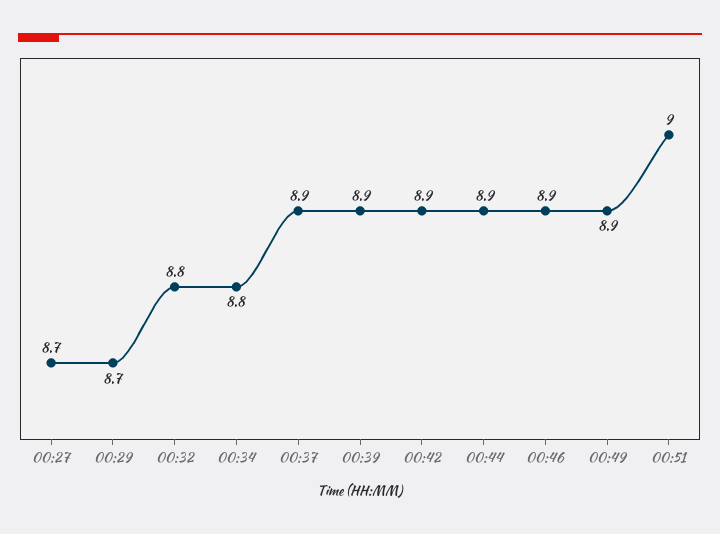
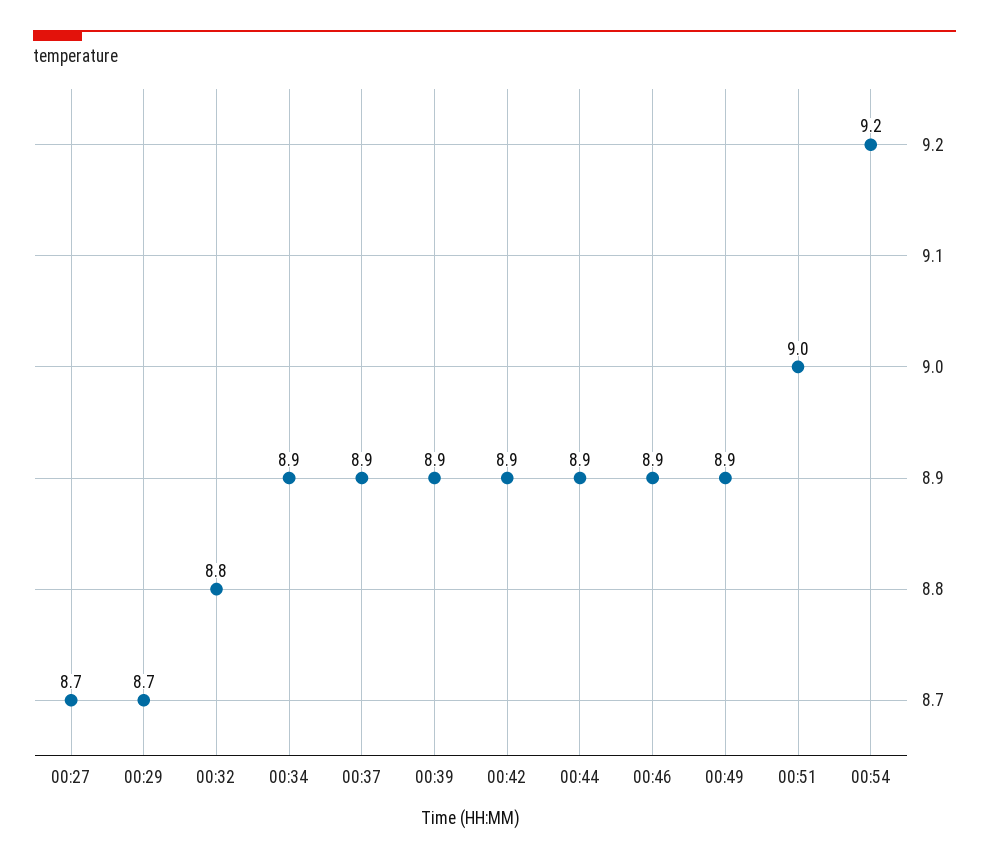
00:34: 8.8 -> 8.9
00:54: none -> 9.2

